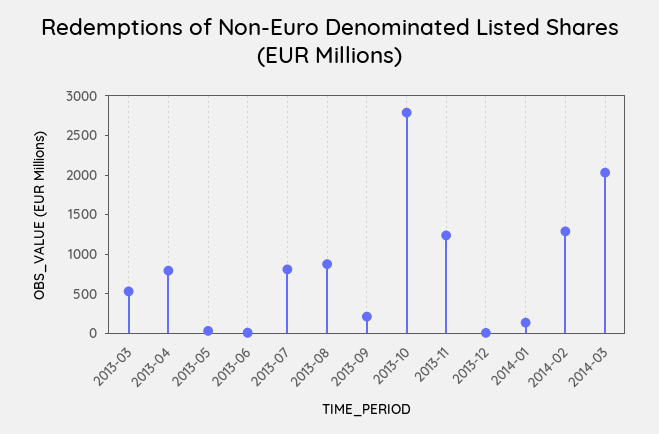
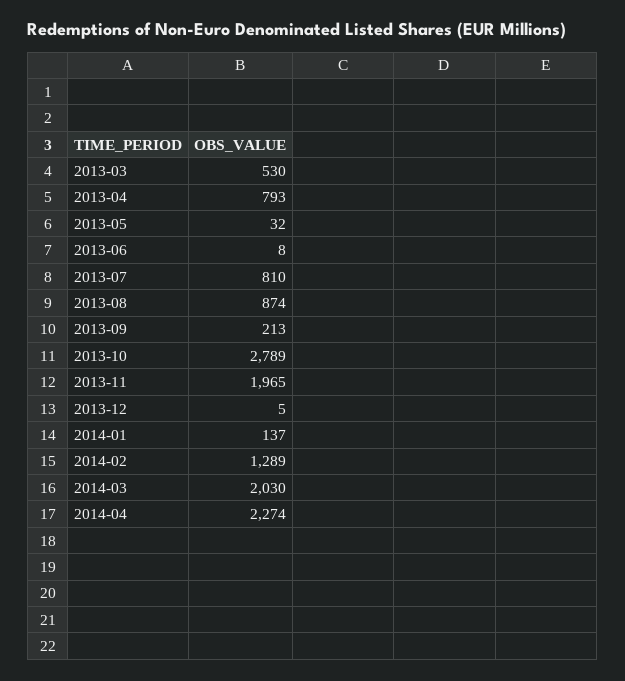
2013-11: 1250 -> 1965
2014-04: none -> 2274

